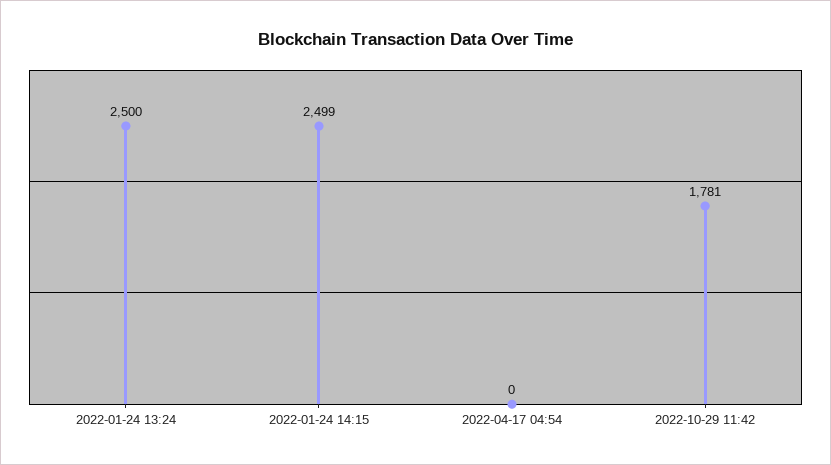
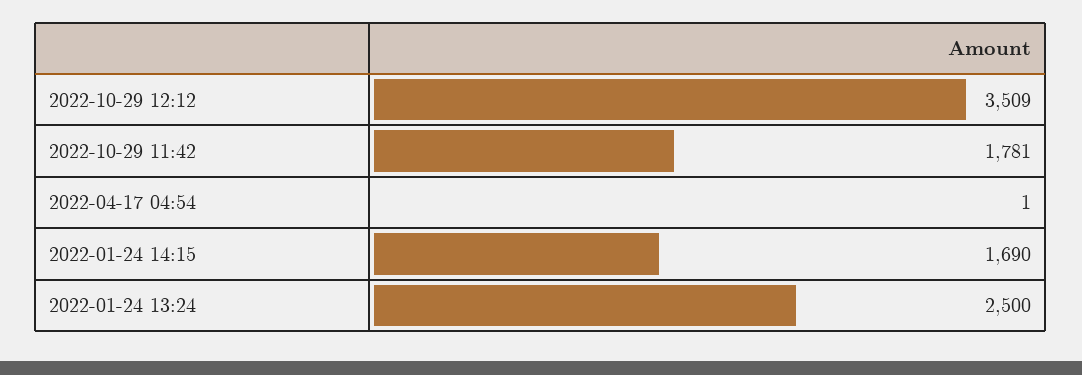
2022-01-24 14:15: 2499 -> 1690
2022-04-17 04:54: 0 -> 1
2022-10-29 12:12: none -> 3509

